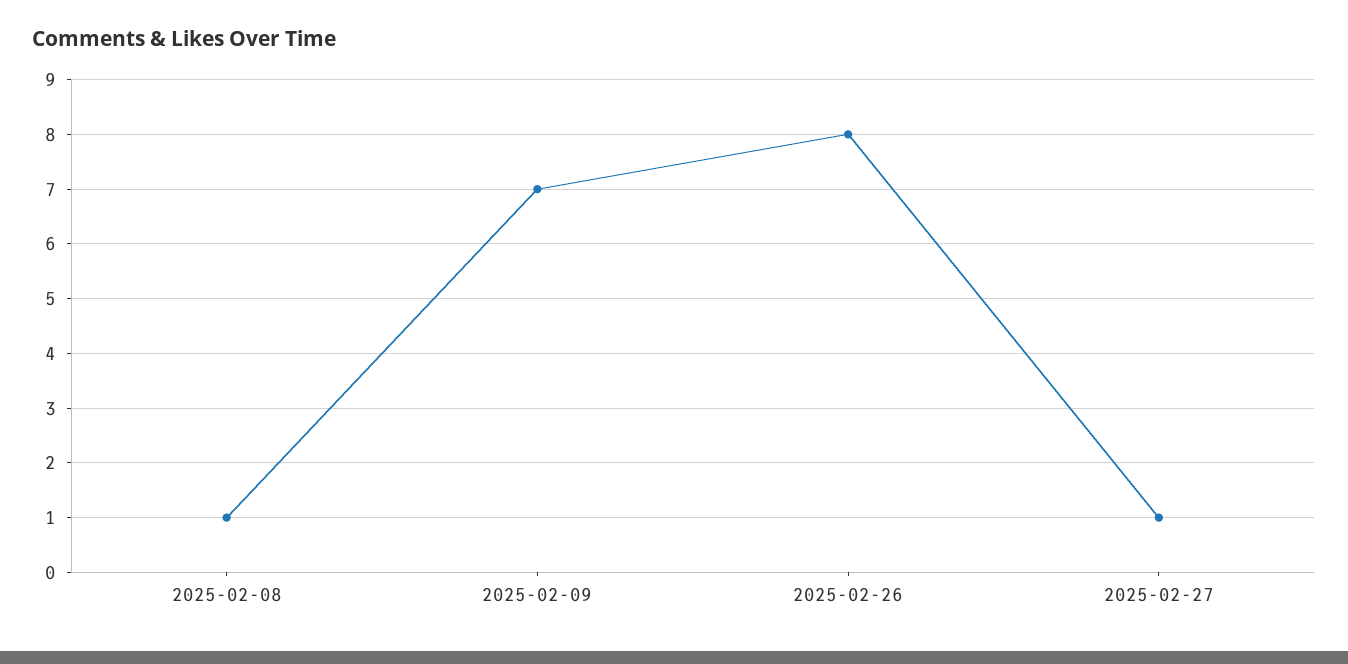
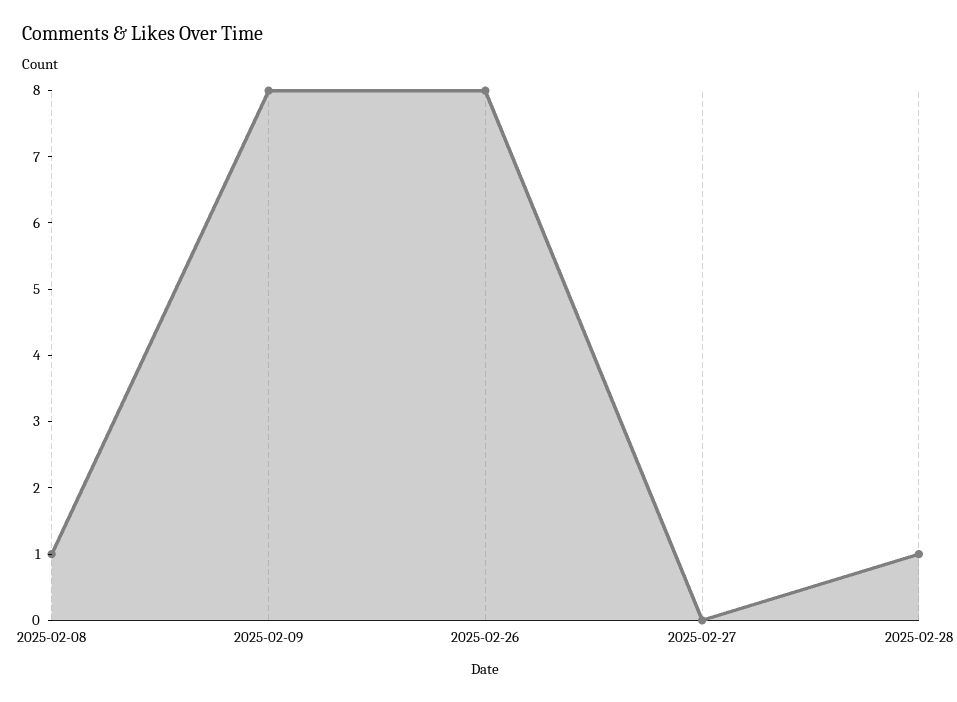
2025-02-09: 7 -> 8
2025-02-27: 1 -> 0
2025-02-28: none -> 1

